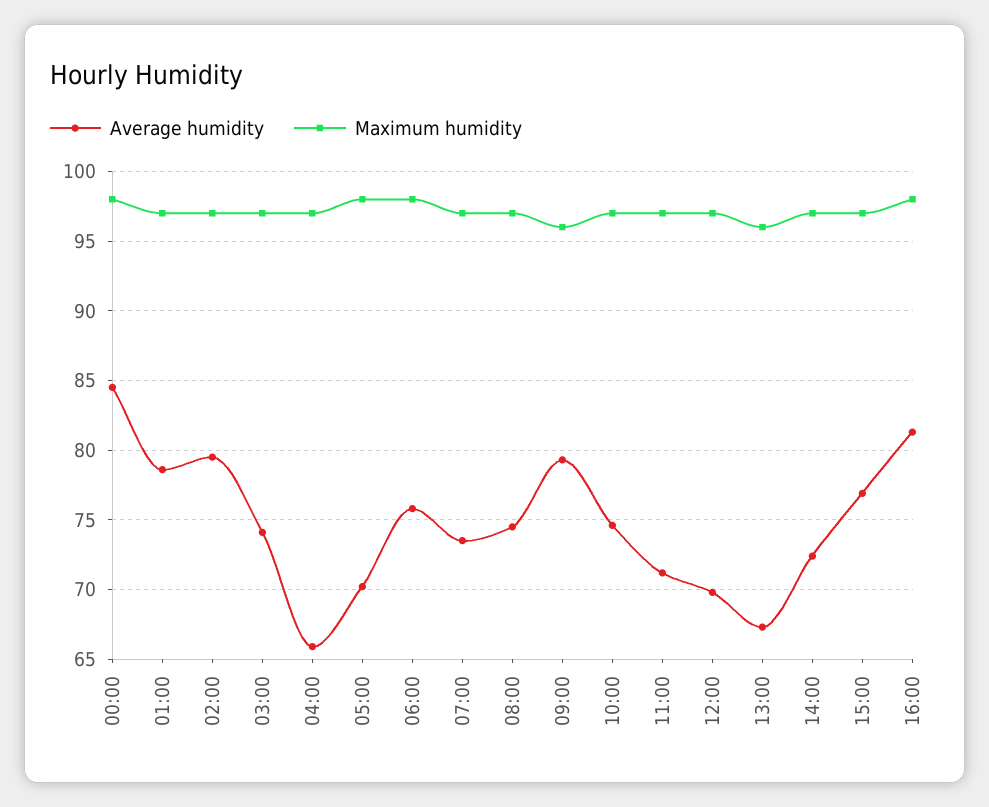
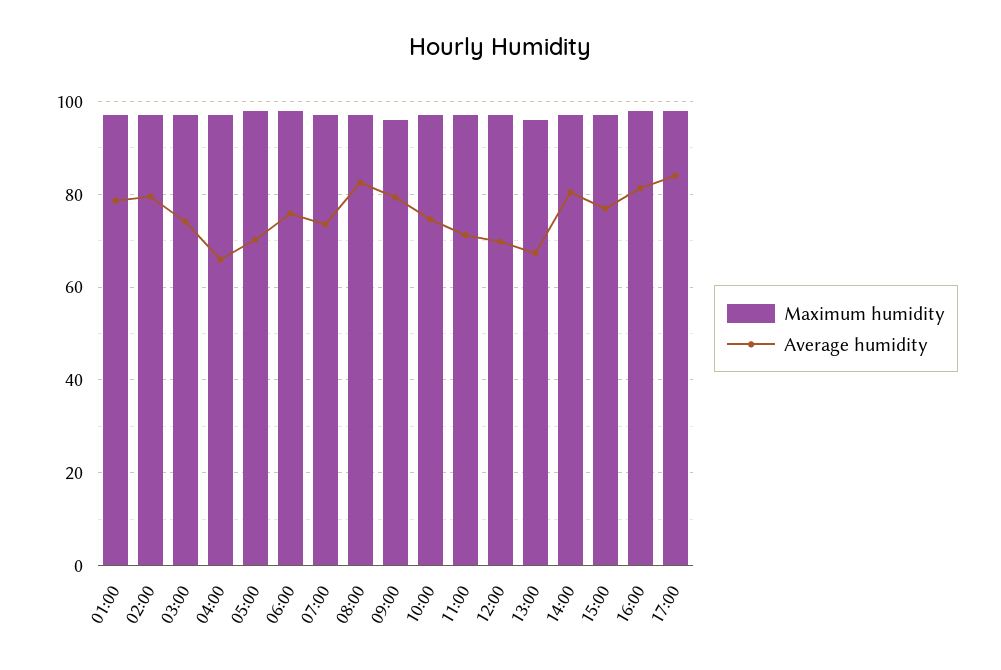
Average humidity, 00:00: 84.5 -> none
Maximum humidity, 00:00: 98 -> none
Average humidity, 08:00: 74.5 -> 82
Average humidity, 14:00: 72.5 -> 80
Maximum humidity, 17:00: none -> 98
Average humidity, 17:00: none -> 84

